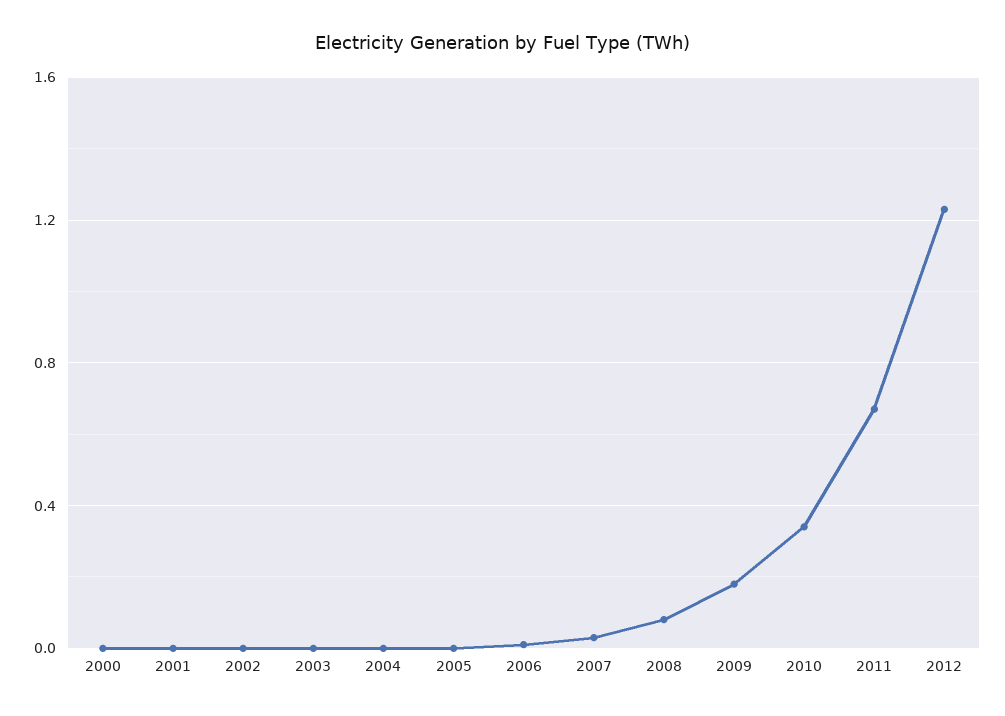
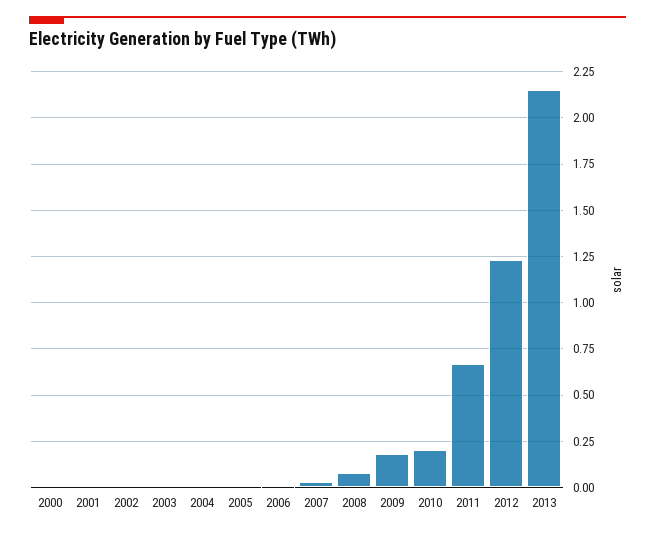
2010: 0.35 -> 0.2
2013: none -> 2.15

